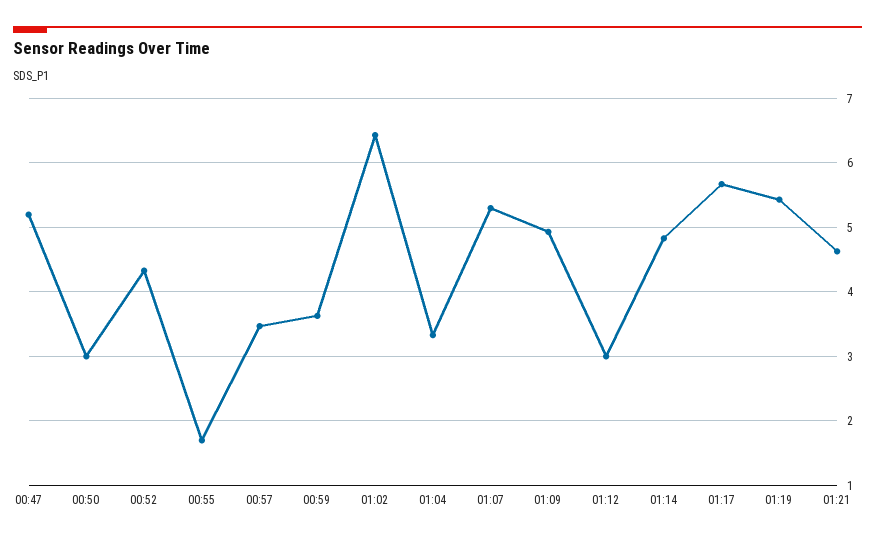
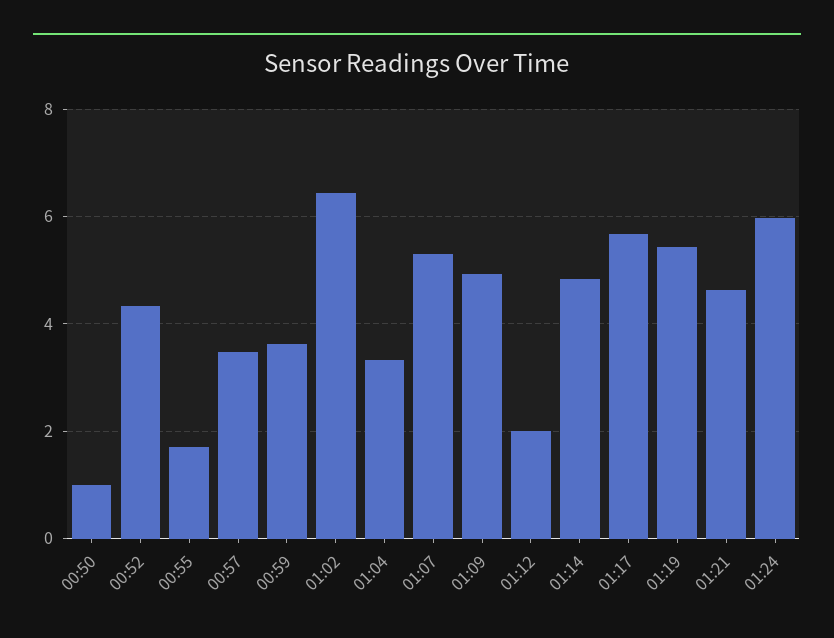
00:47: 5.2 -> none
00:50: 3 -> 1
01:12: 3 -> 2
01:24: none -> 6

